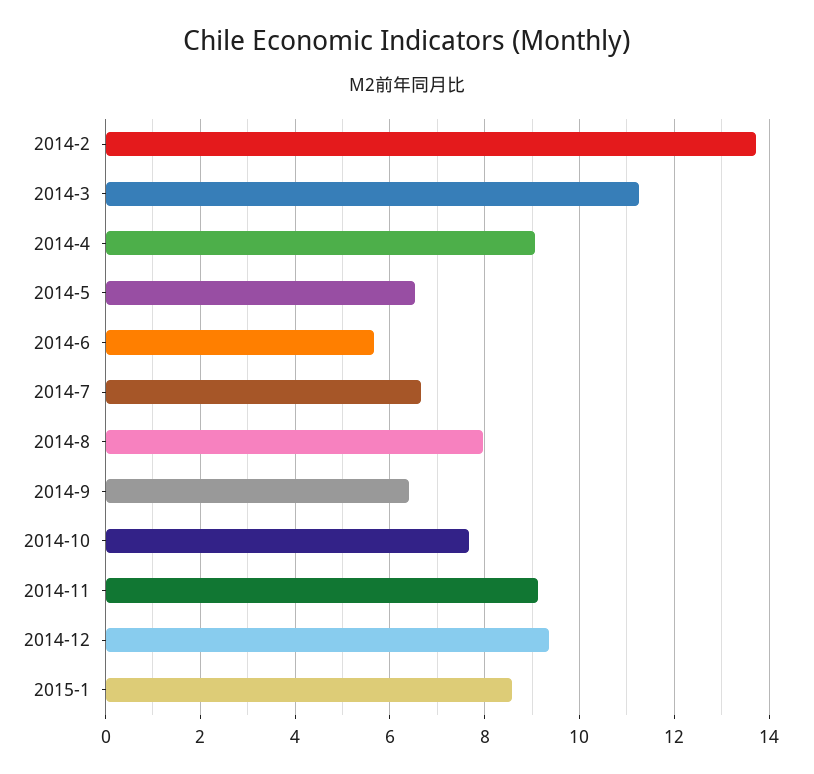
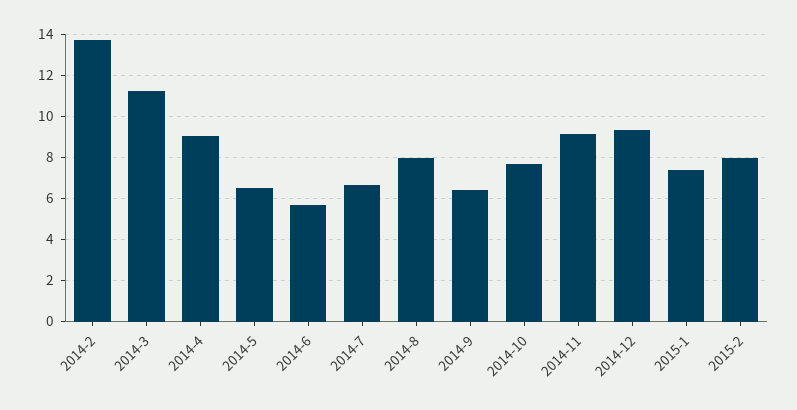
2015-1: 8.6 -> 7.5
2015-2: none -> 8

